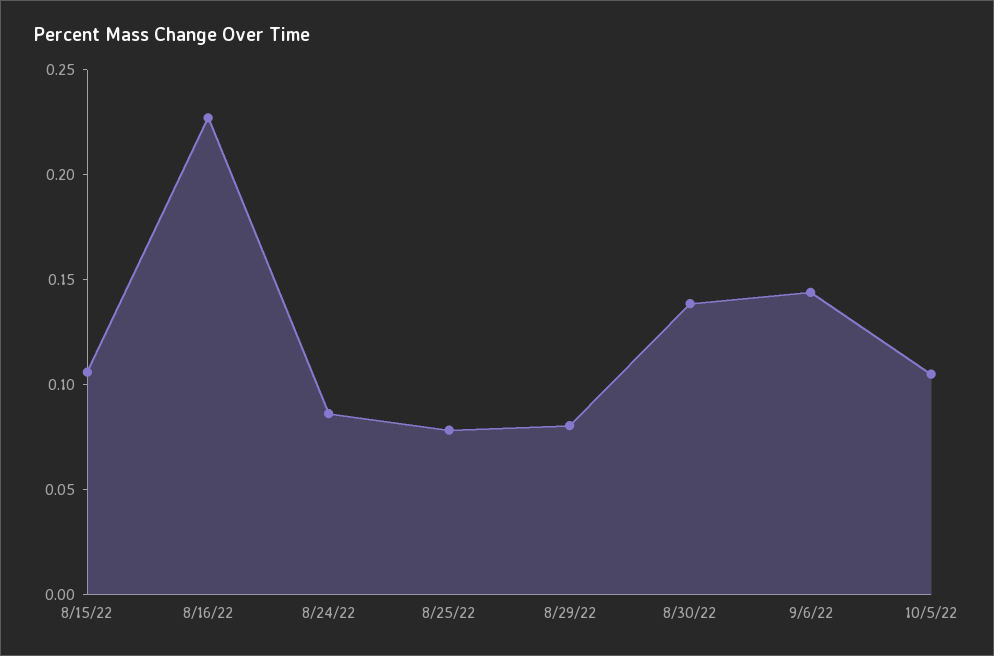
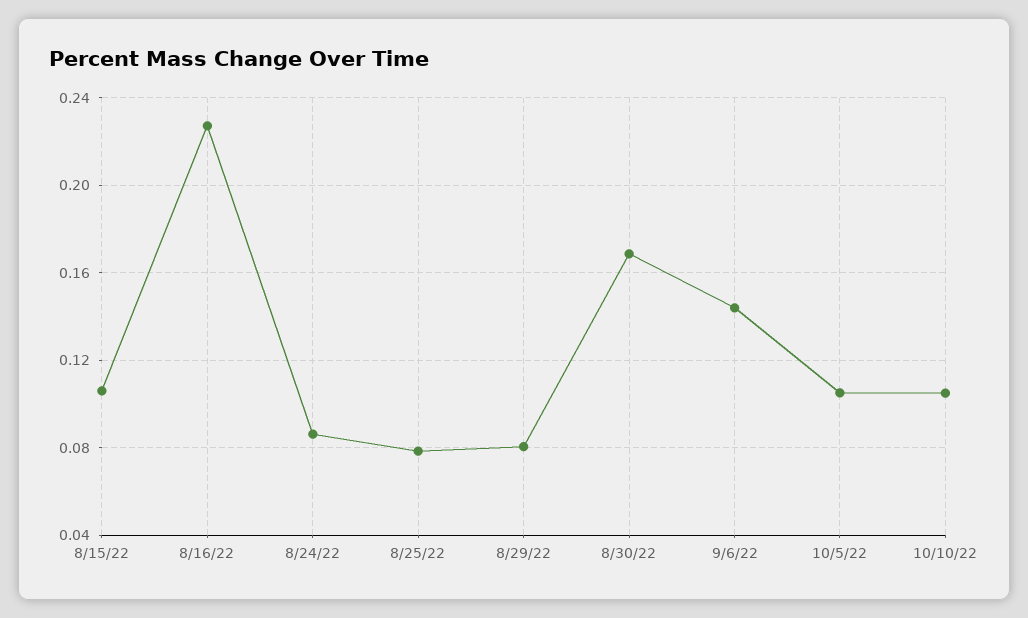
8/30/22: 0.14 -> 0.17
10/10/22: none -> 0.105

